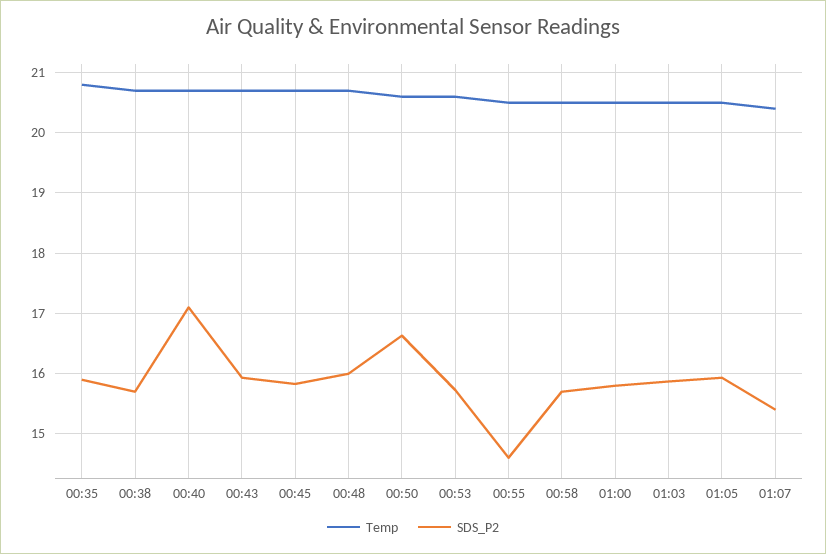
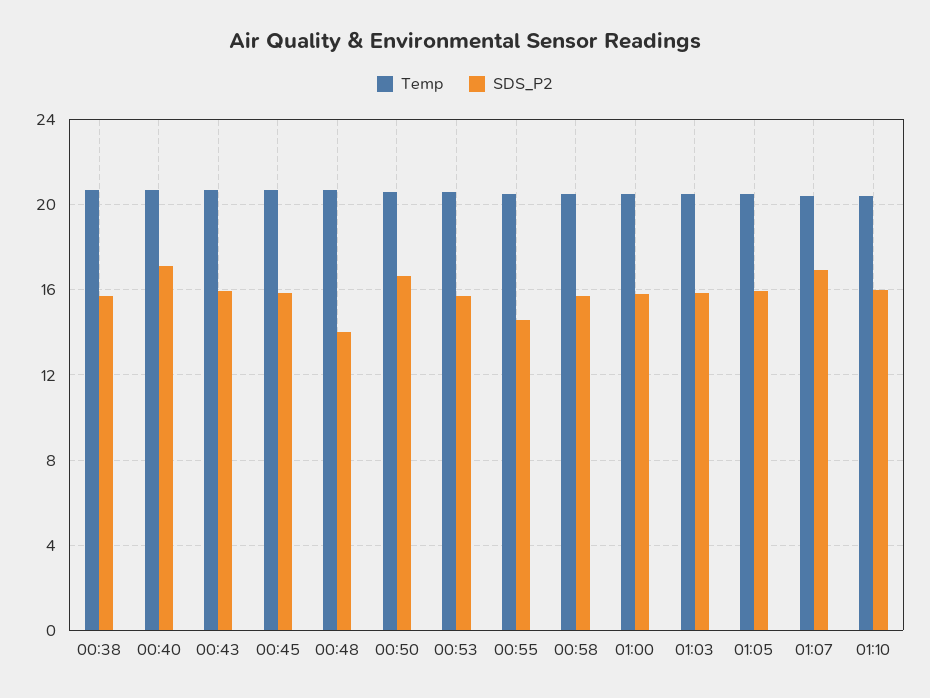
Temp, 00:35: 20.8 -> none
SDS_P2, 00:35: 15.9 -> none
SDS_P2, 00:48: 16 -> 14
SDS_P2, 01:07: 15.4 -> 17
Temp, 01:10: none -> 20.5
SDS_P2, 01:10: none -> 16

